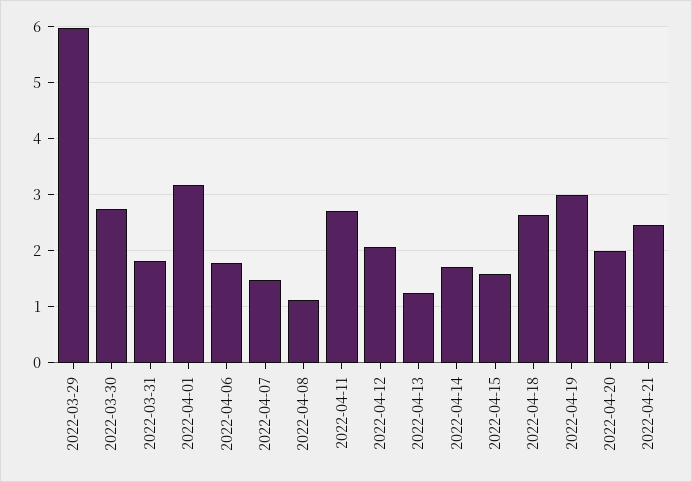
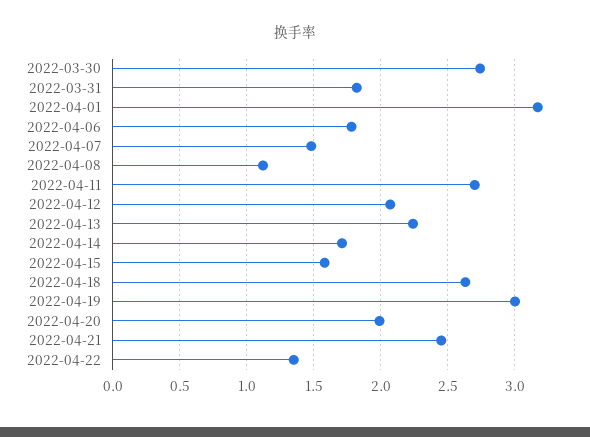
2022-03-29: 6 -> none
2022-04-13: 1.2 -> 2.25
2022-04-22: none -> 1.35

